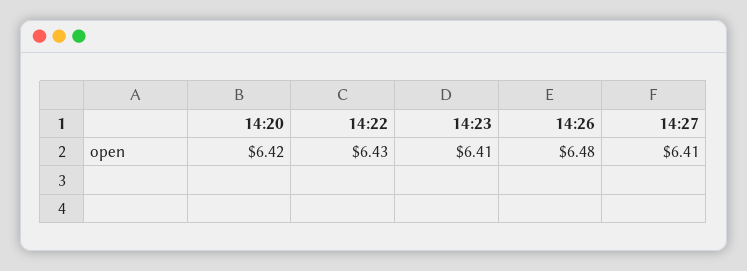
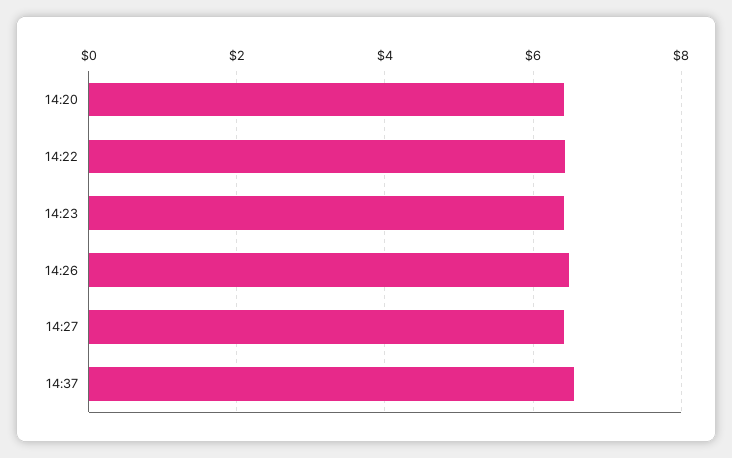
14:37: none -> 6.6

